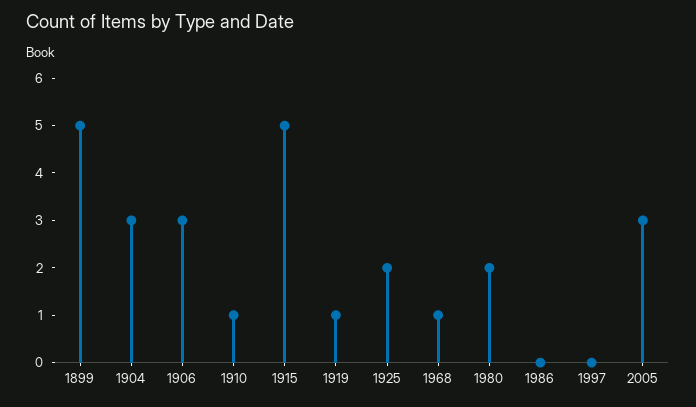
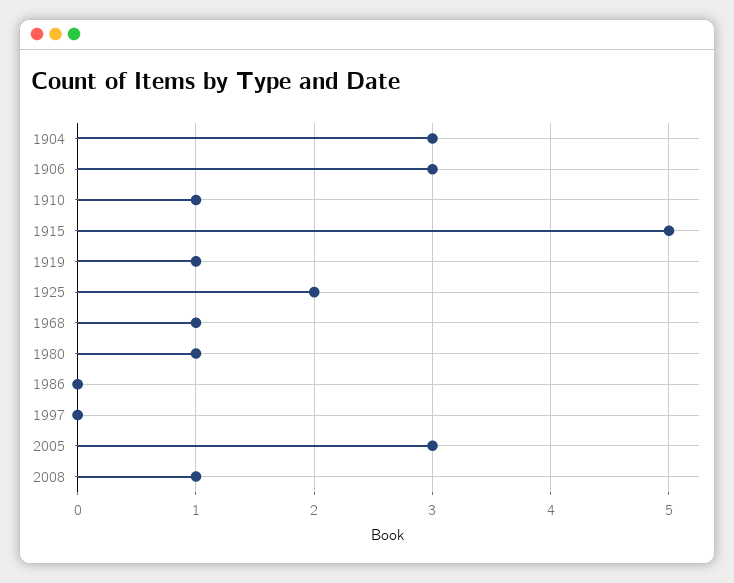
1899: 5 -> none
1980: 2 -> 1
2008: none -> 1

